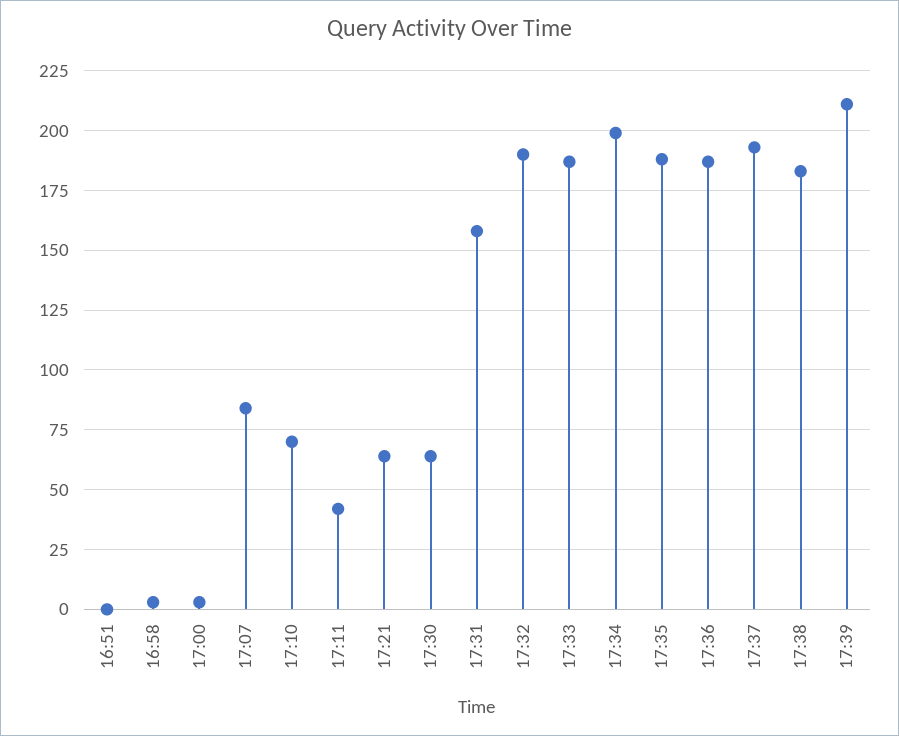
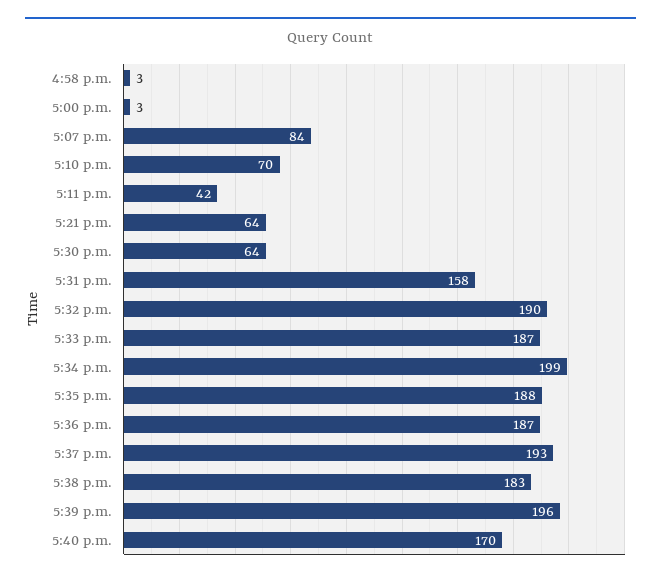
16:51: 0 -> none
17:39: 210 -> 196
5:40 p.m.: none -> 170

